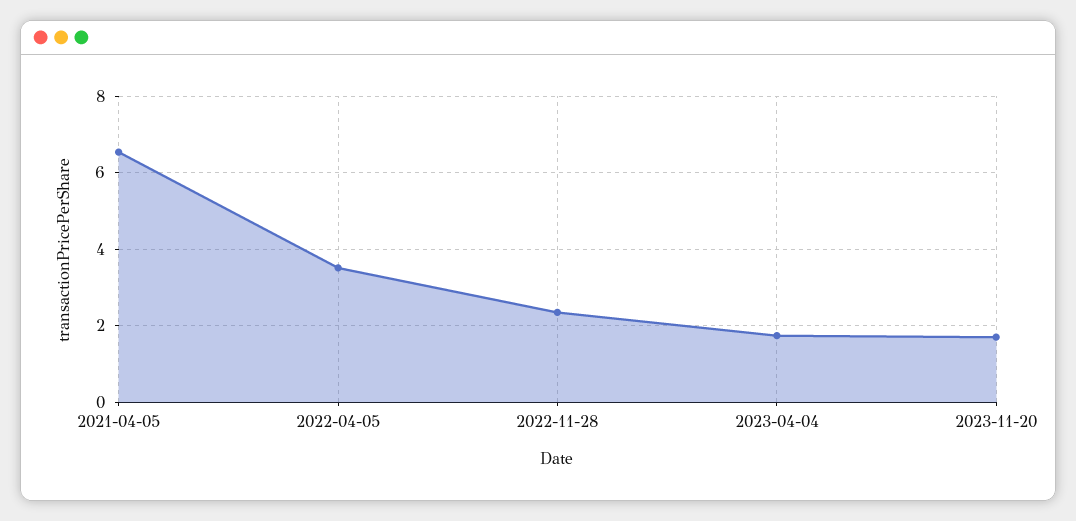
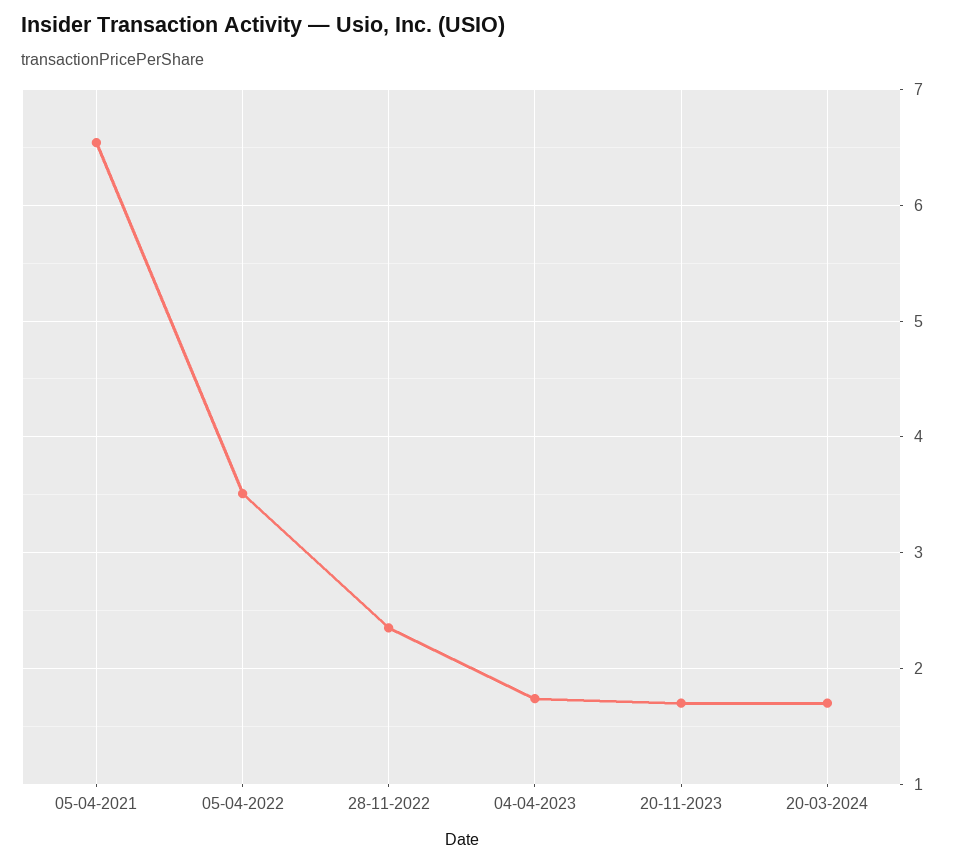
20-03-2024: none -> 1.7

